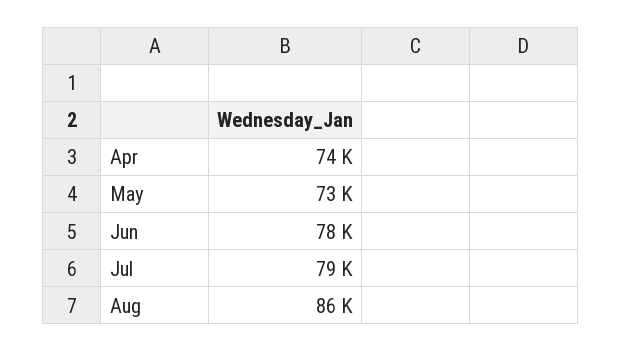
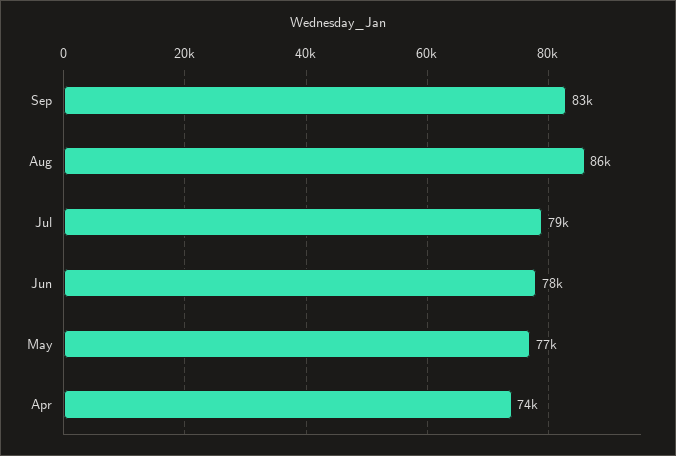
May: 73000 -> 77000
Sep: none -> 83000

